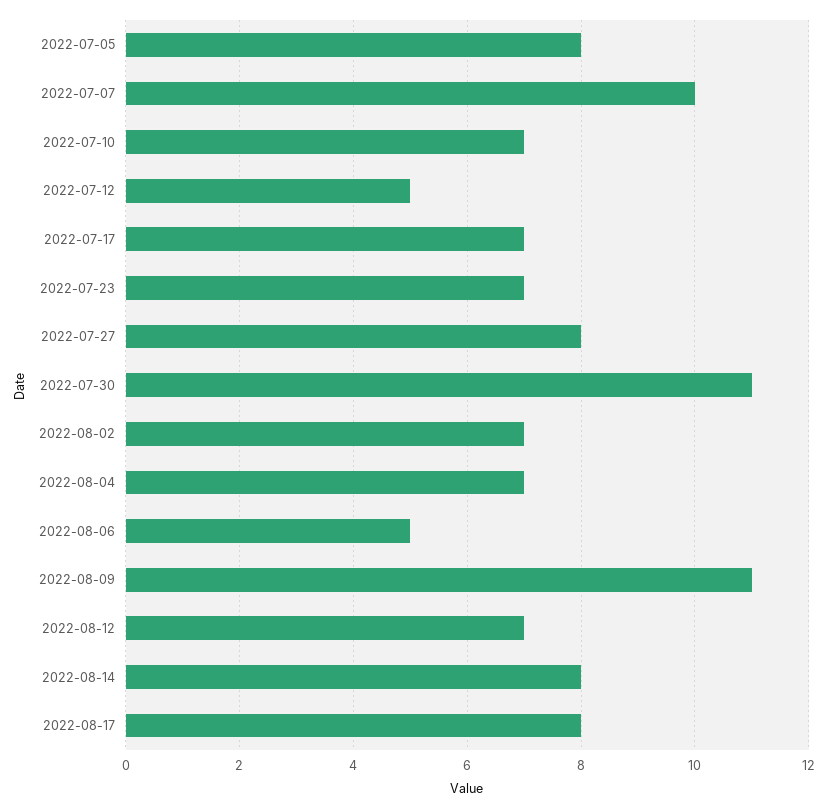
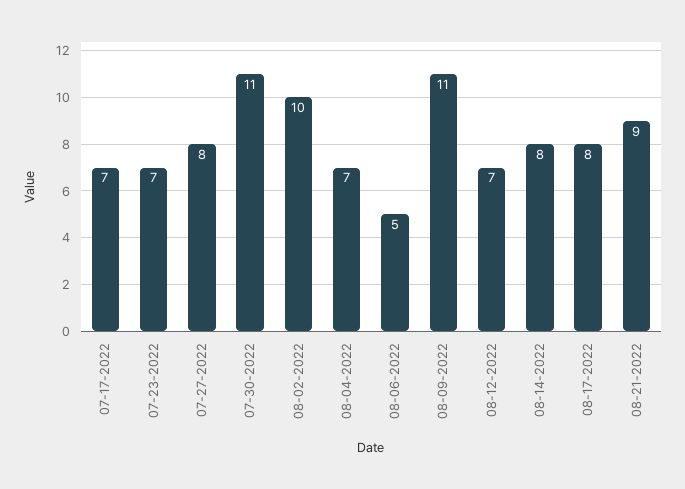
2022-07-05: 8 -> none
2022-07-07: 10 -> none
2022-07-10: 7 -> none
2022-07-12: 5 -> none
2022-08-02: 7 -> 10
08-21-2022: none -> 9

